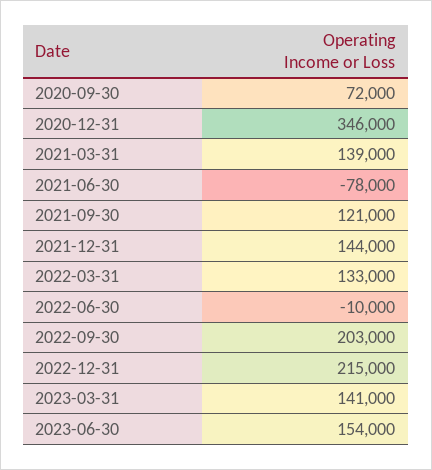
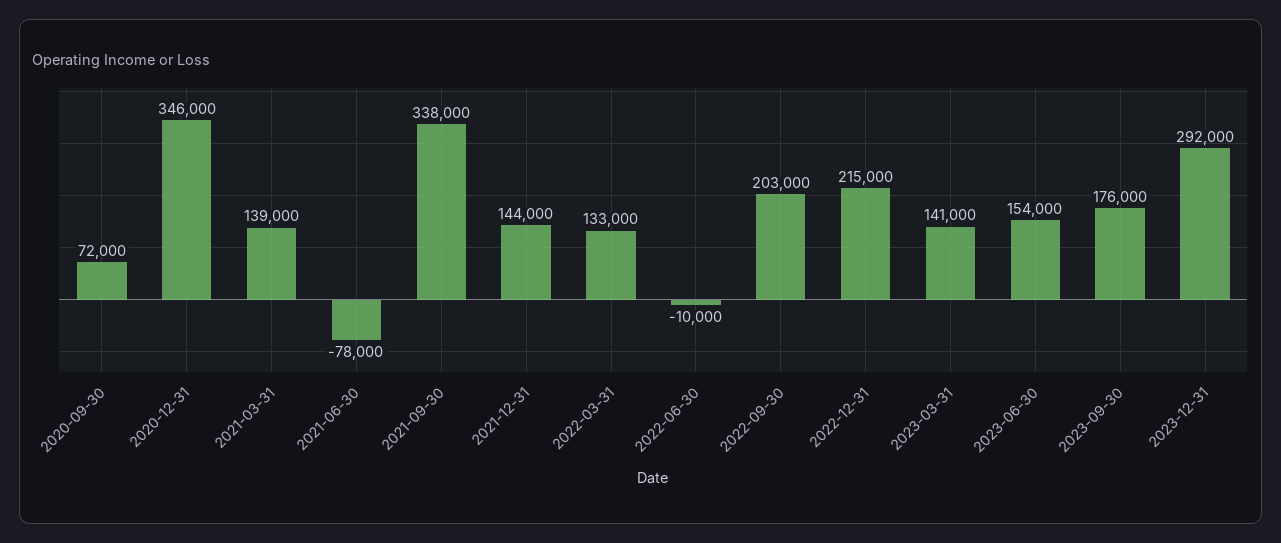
2021-09-30: 121000 -> 338000
2023-09-30: none -> 176000
2023-12-31: none -> 292000

